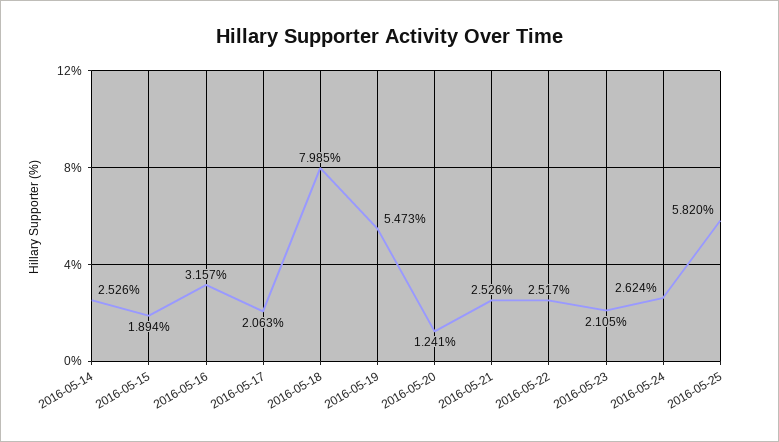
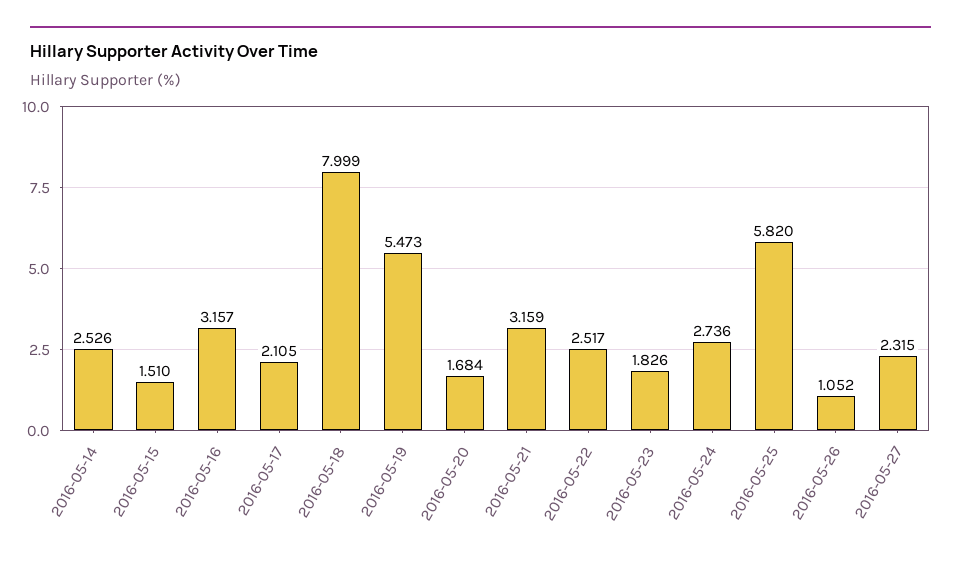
2016-05-15: 1.894 -> 1.51
2016-05-17: 2.063 -> 2.105
2016-05-18: 7.985 -> 7.999
2016-05-20: 1.241 -> 1.684
2016-05-21: 2.526 -> 3.159
2016-05-23: 2.105 -> 1.826
2016-05-24: 2.624 -> 2.736
2016-05-26: none -> 1.052
2016-05-27: none -> 2.315

